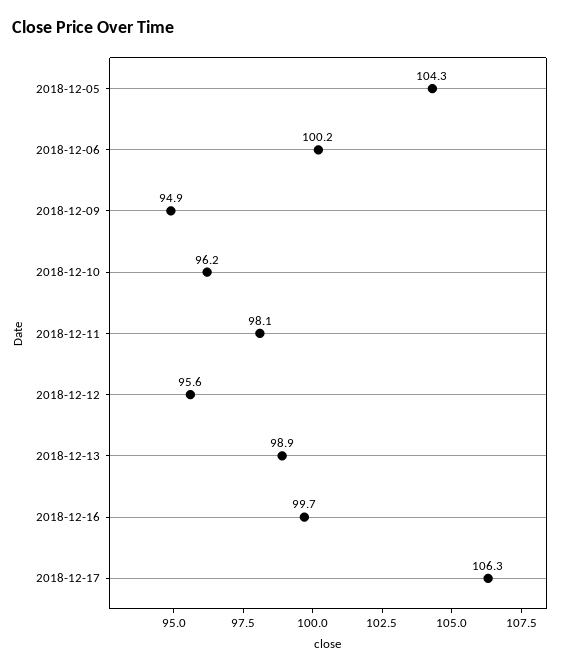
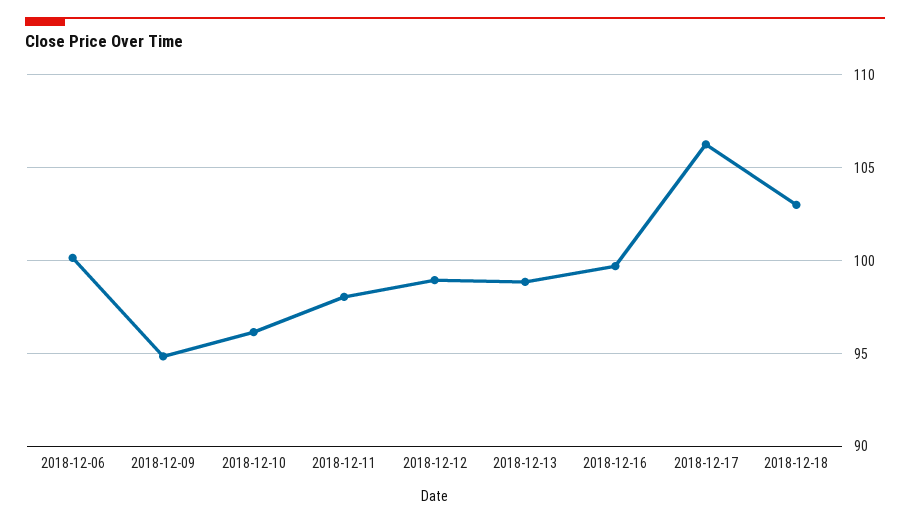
2018-12-05: 104.3 -> none
2018-12-12: 95.6 -> 99
2018-12-18: none -> 103

